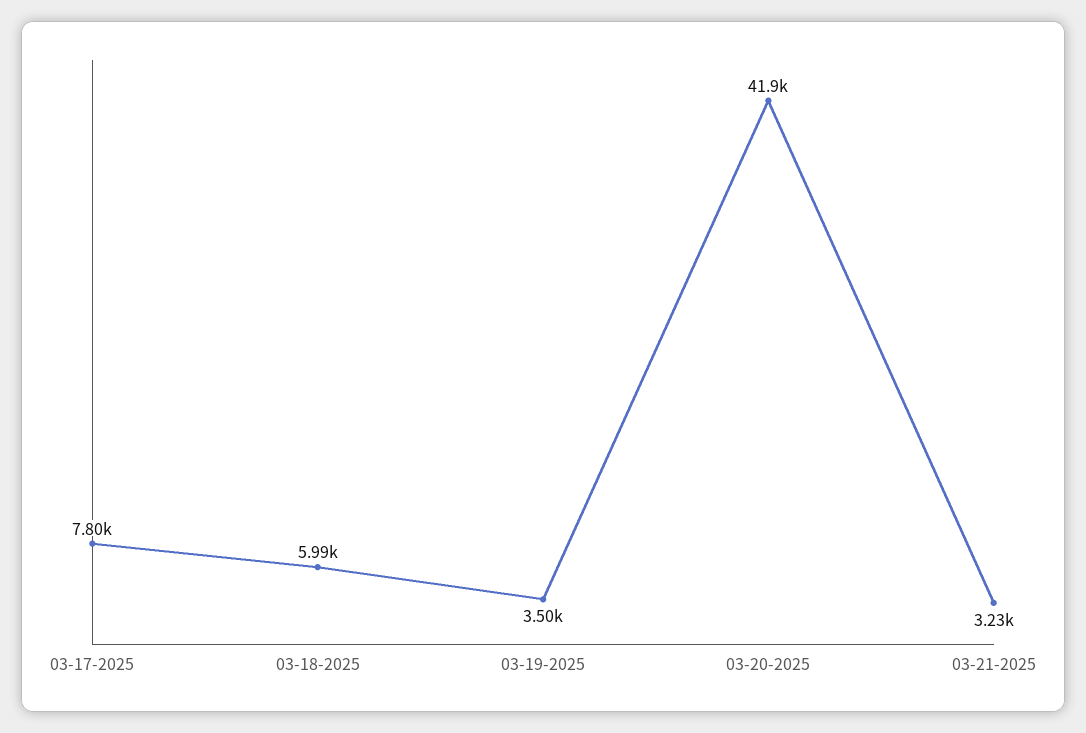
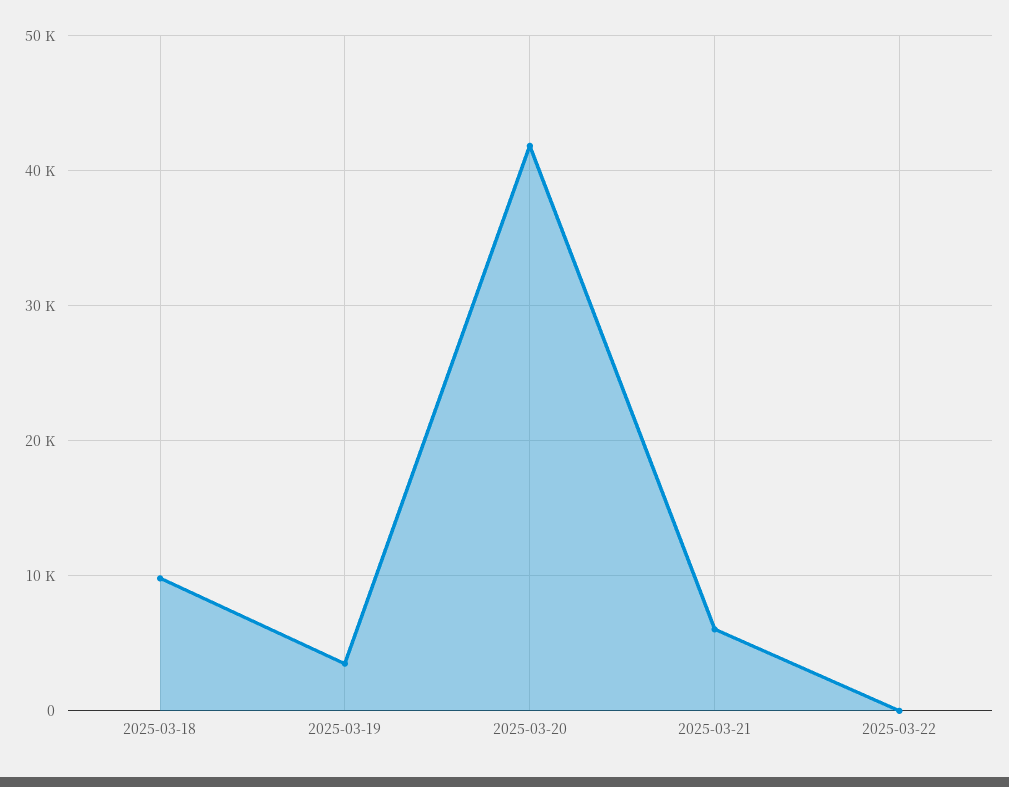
03-17-2025: 7800 -> none
03-18-2025: 5990 -> 10000
03-21-2025: 3230 -> 6000
2025-03-22: none -> 0

